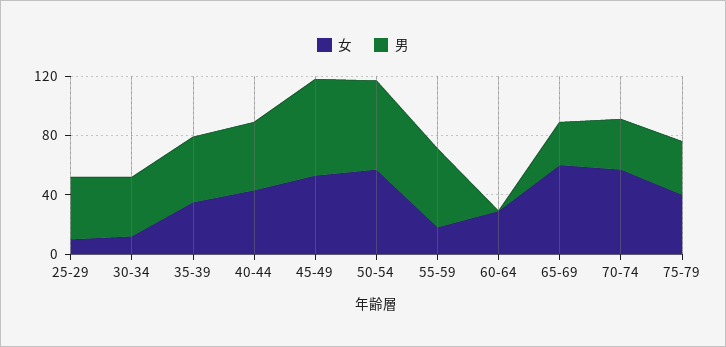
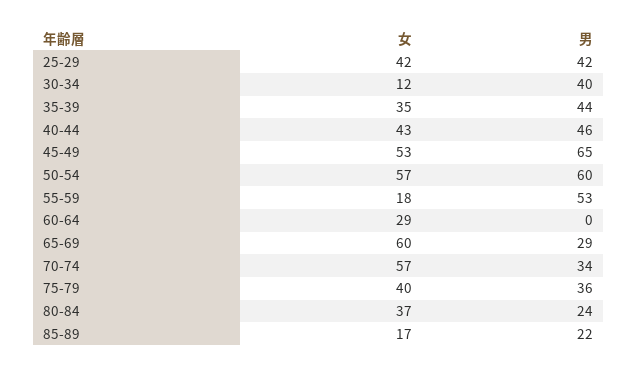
女, 25-29: 10 -> 42
女, 80-84: none -> 37
男, 80-84: none -> 24
女, 85-89: none -> 17
男, 85-89: none -> 22

